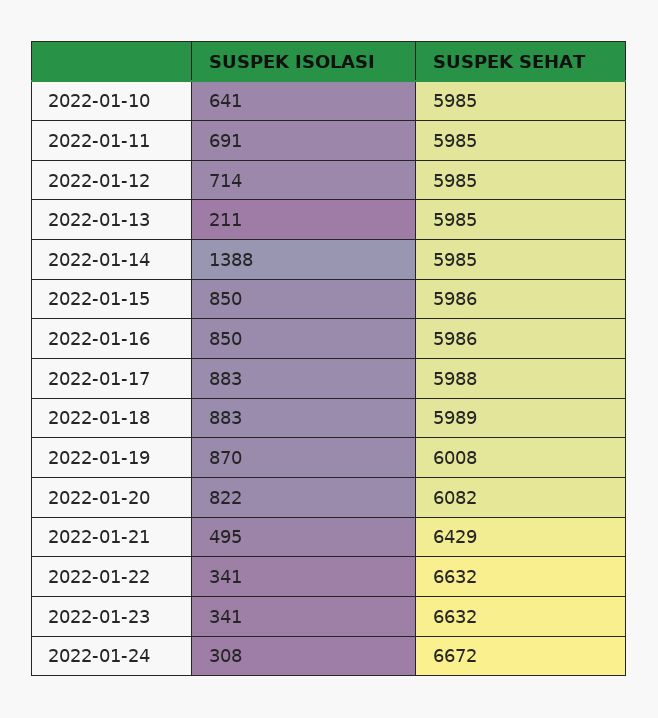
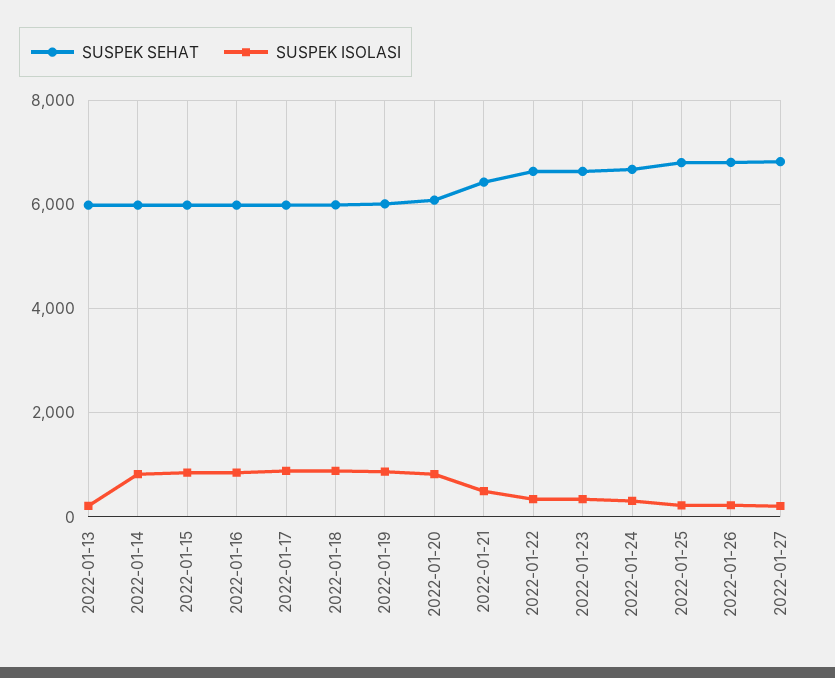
SUSPEK ISOLASI, 2022-01-10: 641 -> none
SUSPEK SEHAT, 2022-01-10: 5985 -> none
SUSPEK ISOLASI, 2022-01-11: 691 -> none
SUSPEK SEHAT, 2022-01-11: 5985 -> none
SUSPEK ISOLASI, 2022-01-12: 714 -> none
SUSPEK SEHAT, 2022-01-12: 5985 -> none
SUSPEK ISOLASI, 2022-01-14: 1388 -> 800
SUSPEK SEHAT, 2022-01-25: none -> 6800
SUSPEK ISOLASI, 2022-01-25: none -> 200
SUSPEK SEHAT, 2022-01-26: none -> 6800
SUSPEK ISOLASI, 2022-01-26: none -> 200
SUSPEK SEHAT, 2022-01-27: none -> 6800
SUSPEK ISOLASI, 2022-01-27: none -> 200

